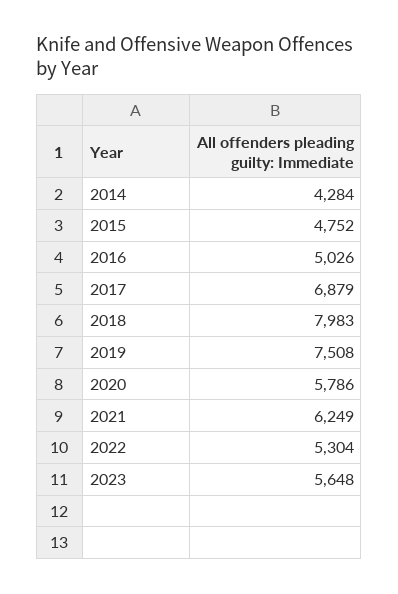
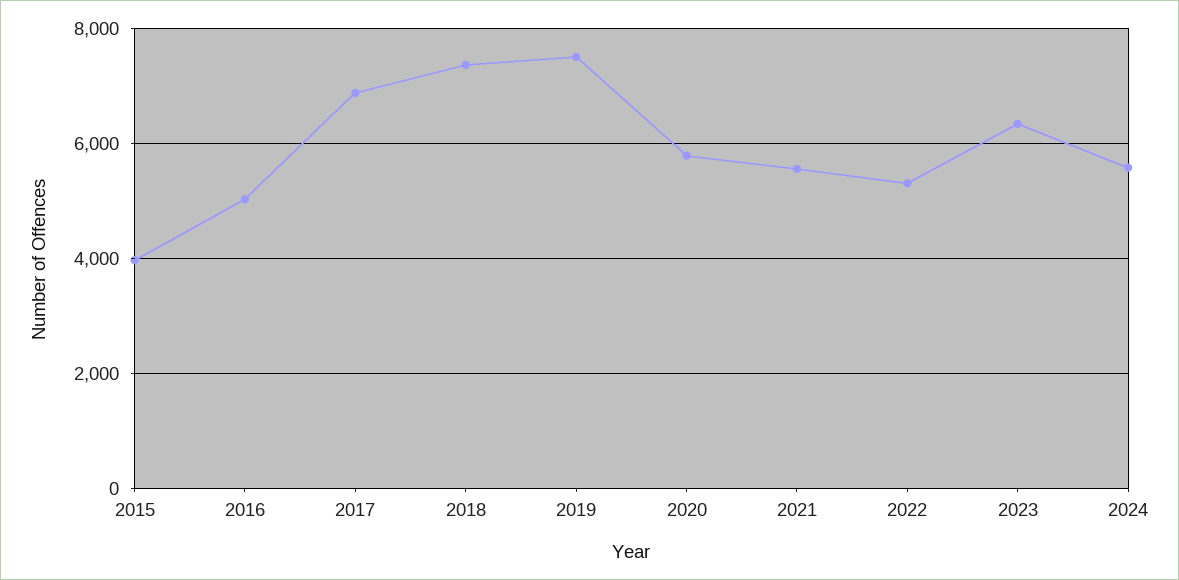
2014: 4284 -> none
2015: 4752 -> 4000
2018: 7983 -> 7400
2021: 6249 -> 5600
2023: 5648 -> 6400
2024: none -> 5600

